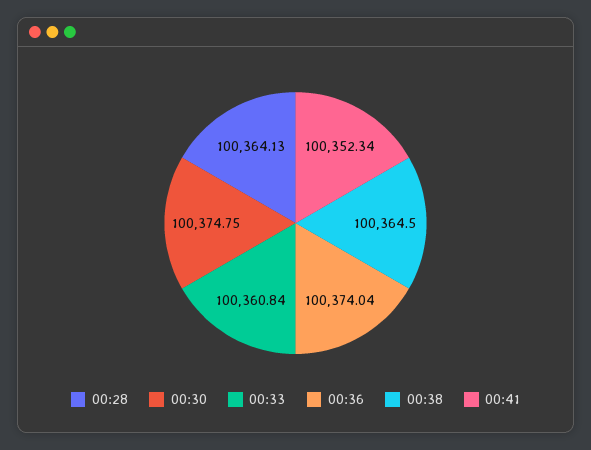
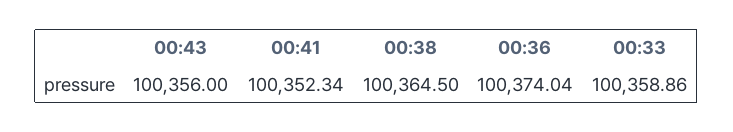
00:28: 100364.13 -> none
00:30: 100374.75 -> none
00:33: 100360.84 -> 100358.86
00:43: none -> 100356

